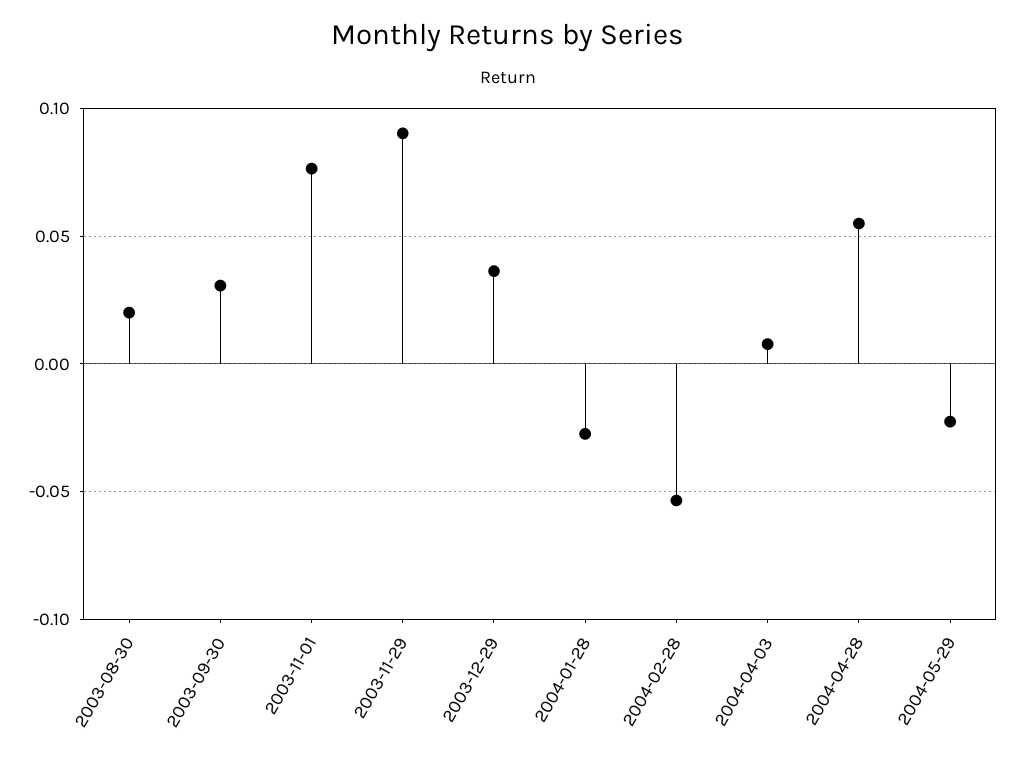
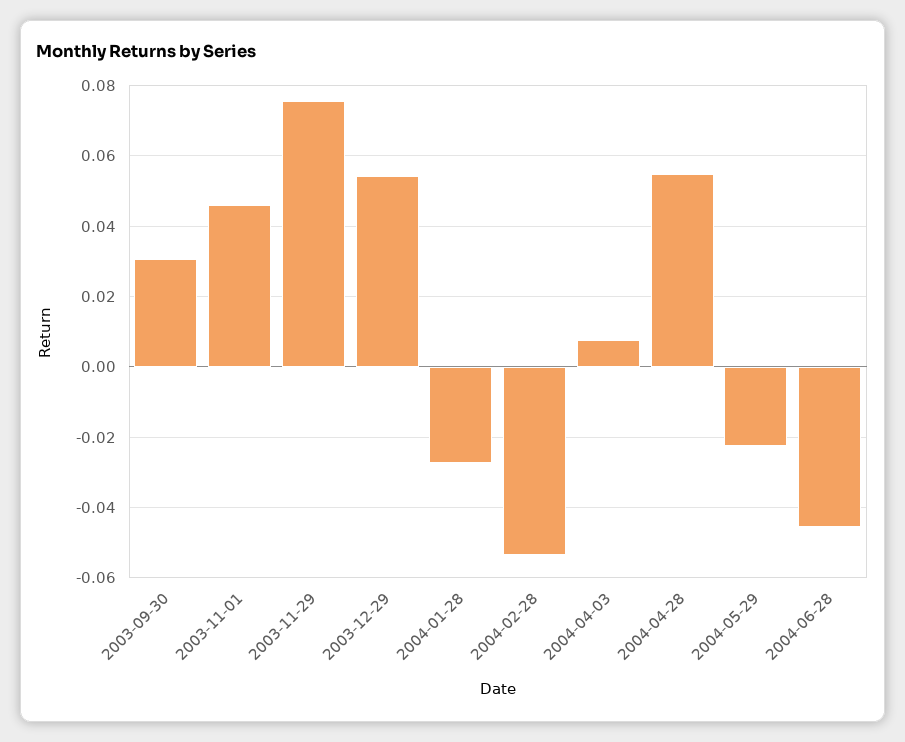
2003-08-30: 0.02 -> none
2003-11-01: 0.075 -> 0.046
2003-11-29: 0.09 -> 0.076
2003-12-29: 0.035 -> 0.054
2004-06-28: none -> -0.046

